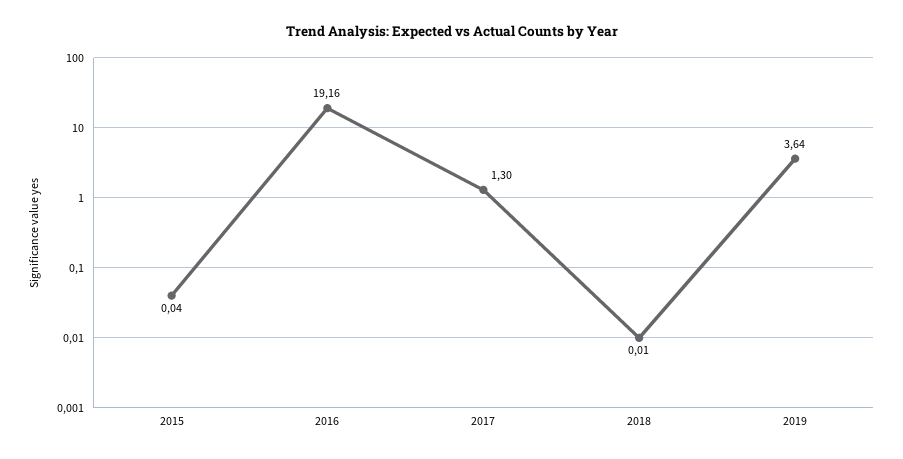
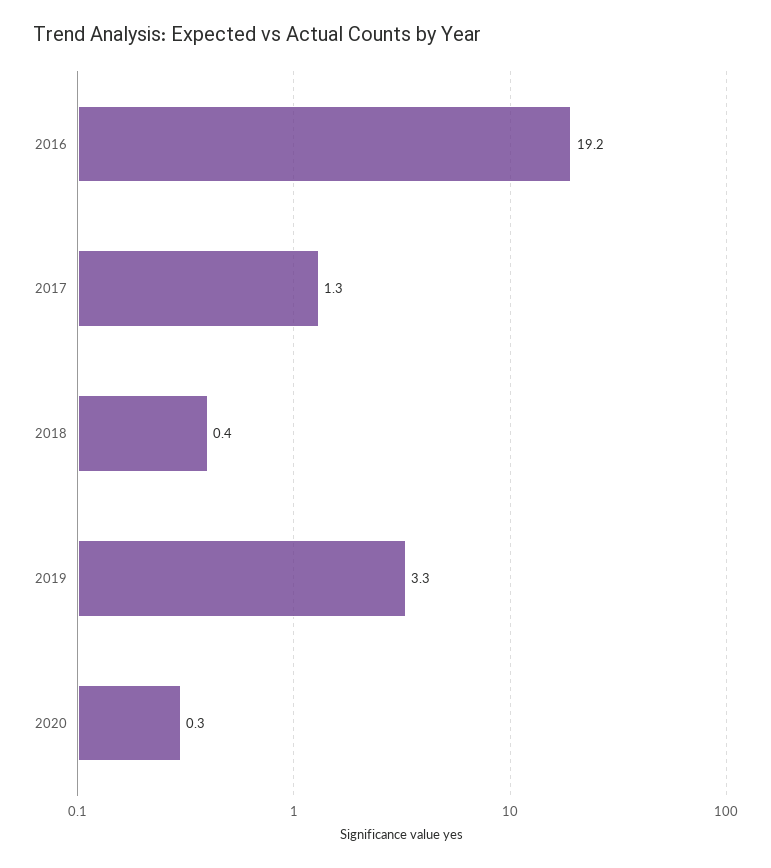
2015: 0.04 -> none
2018: 0.01 -> 0.4
2019: 3.64 -> 3.3
2020: none -> 0.3

